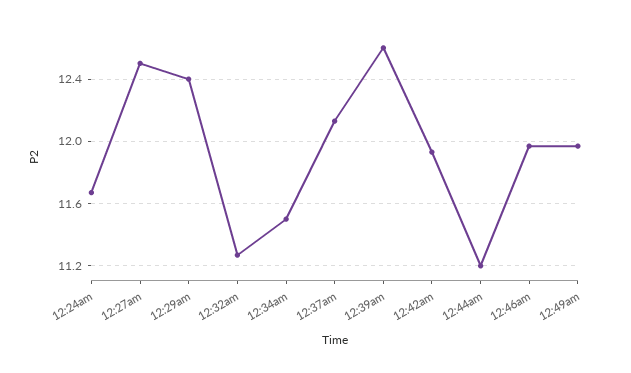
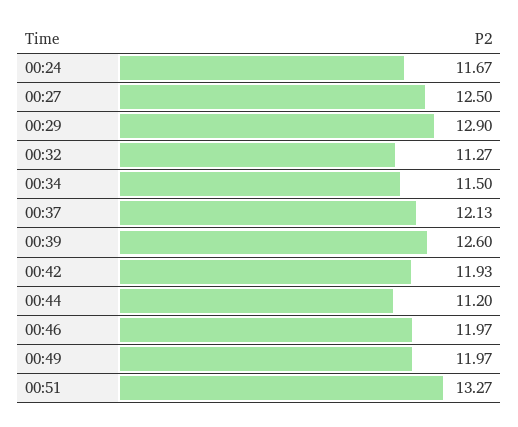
12:29am: 12.4 -> 12.9
00:51: none -> 13.27

